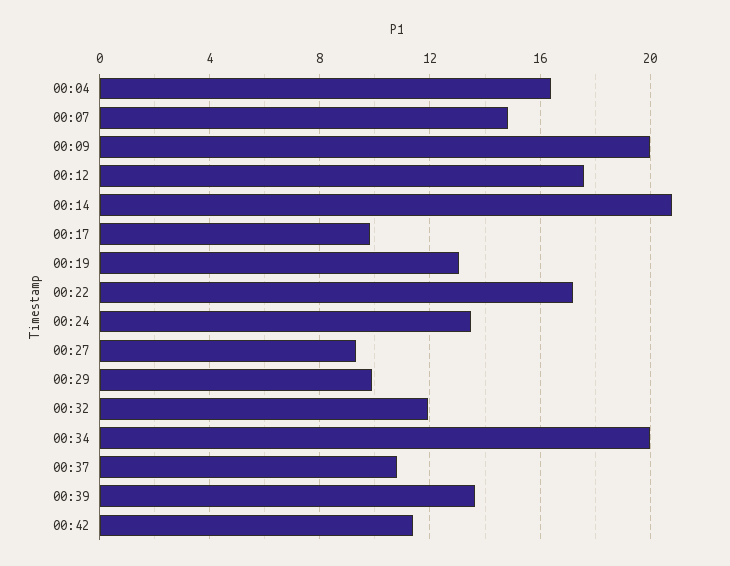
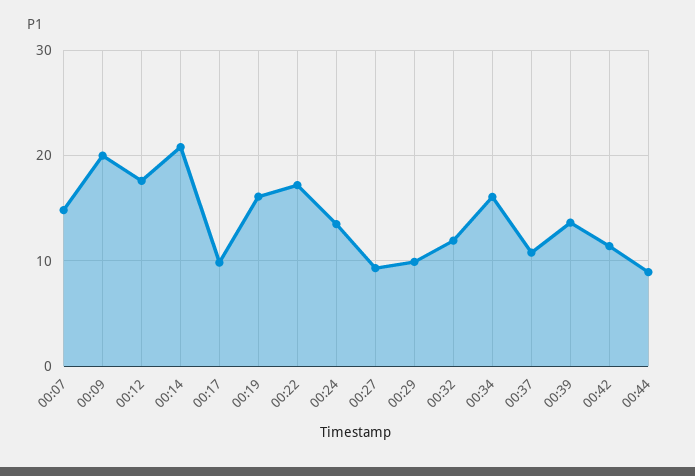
00:04: 16.5 -> none
00:19: 13 -> 16
00:34: 20 -> 16
00:44: none -> 9

